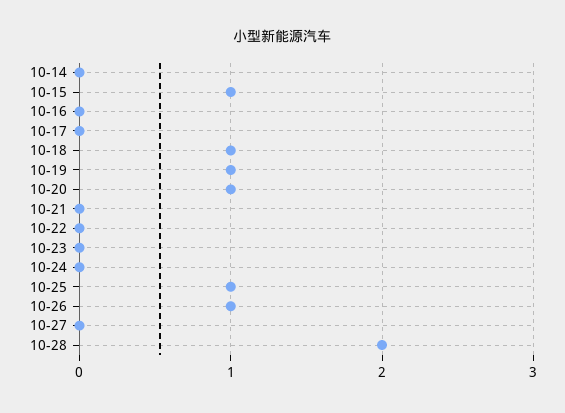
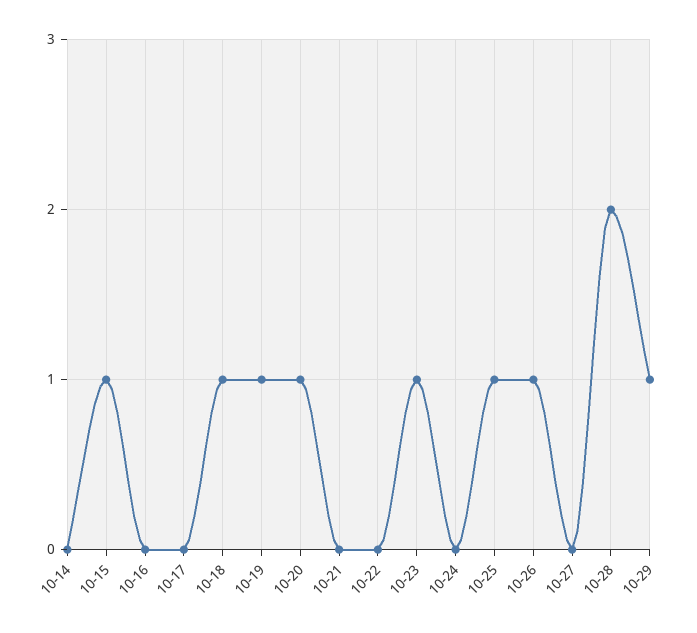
10-23: 0 -> 1
10-29: none -> 1

